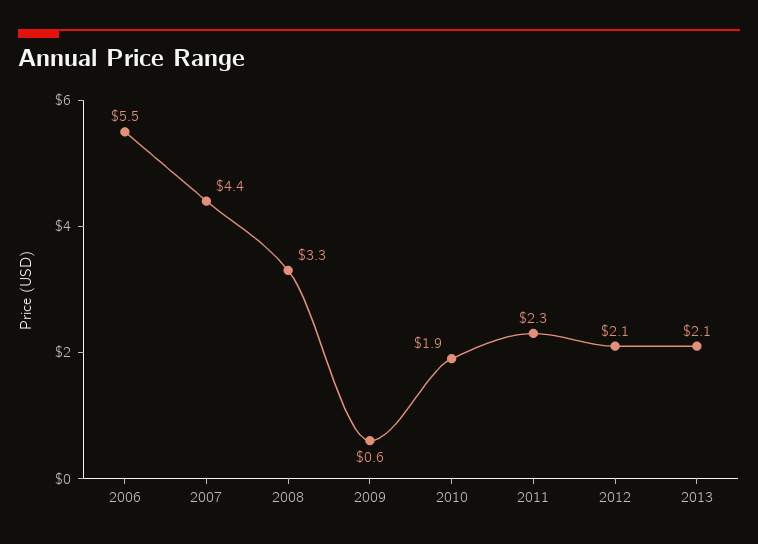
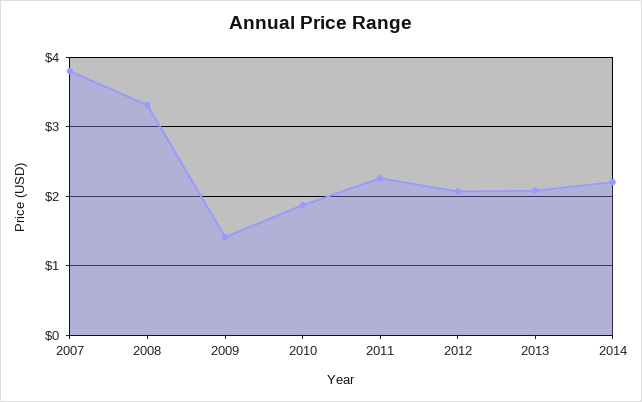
2006: 5.5 -> none
2007: 4.4 -> 3.8
2009: 0.6 -> 1.4
2014: none -> 2.2

